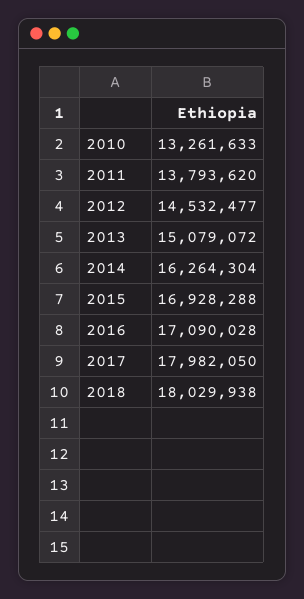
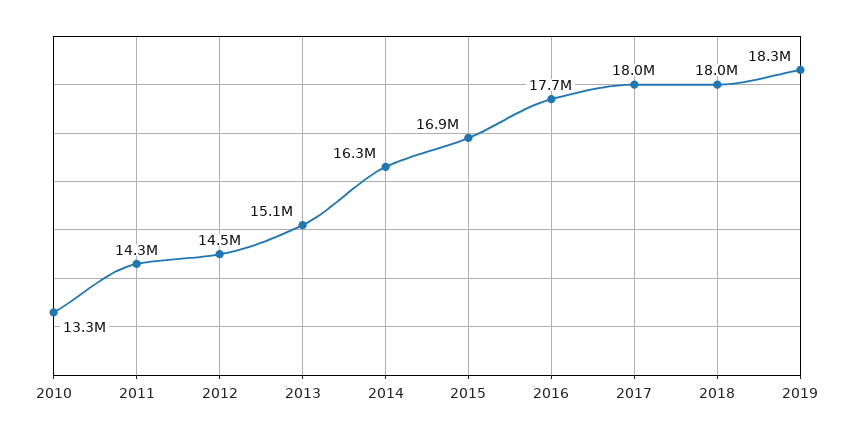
2011: 13793620 -> 14300000
2016: 17090028 -> 17700000
2019: none -> 18300000

